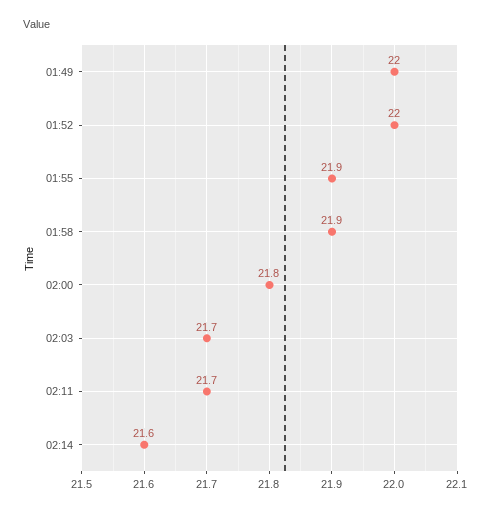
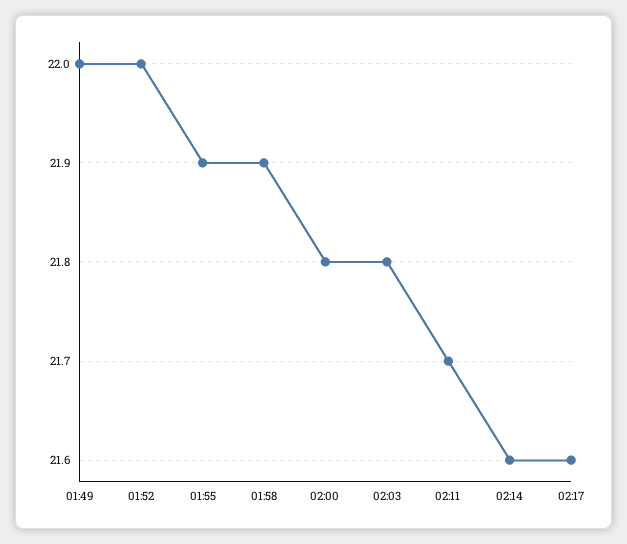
02:03: 21.7 -> 21.8
02:17: none -> 21.6

